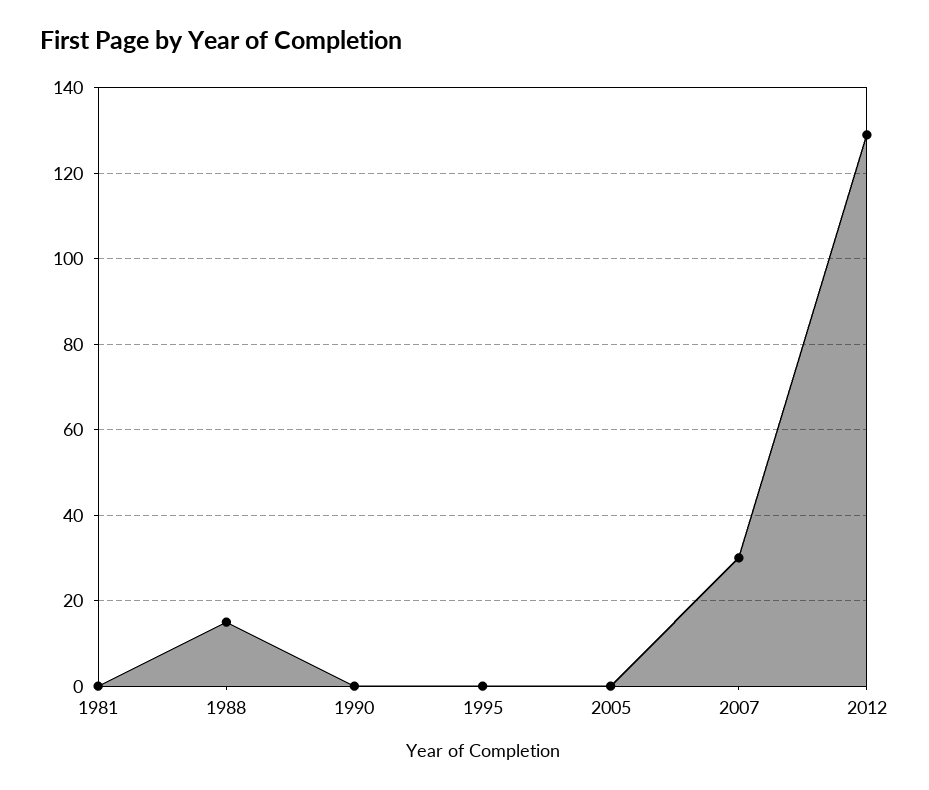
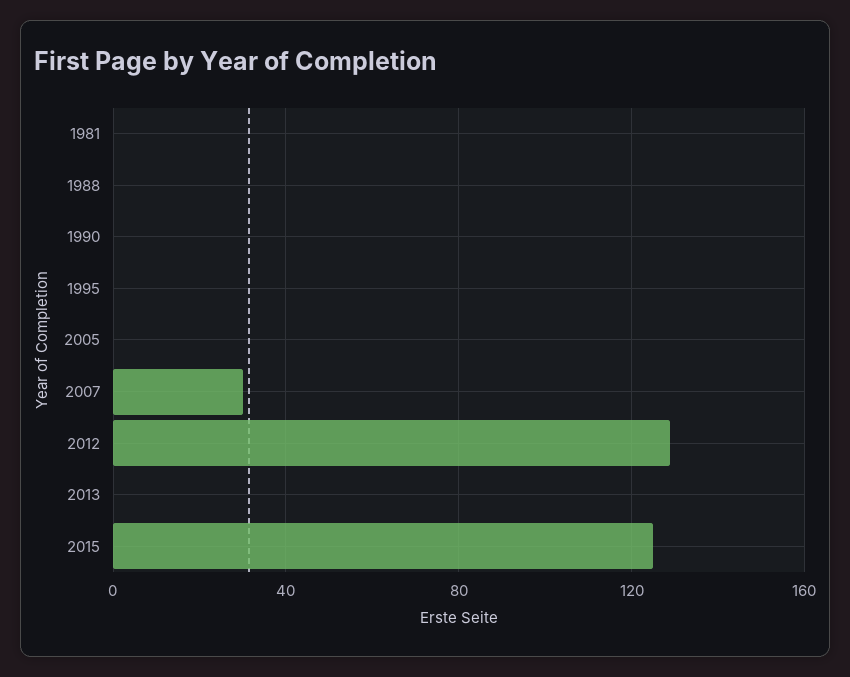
1988: 15 -> 0
2013: none -> 0
2015: none -> 125

